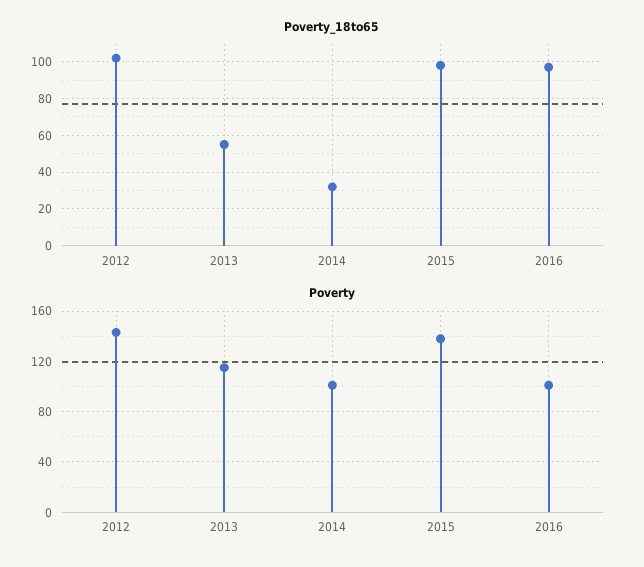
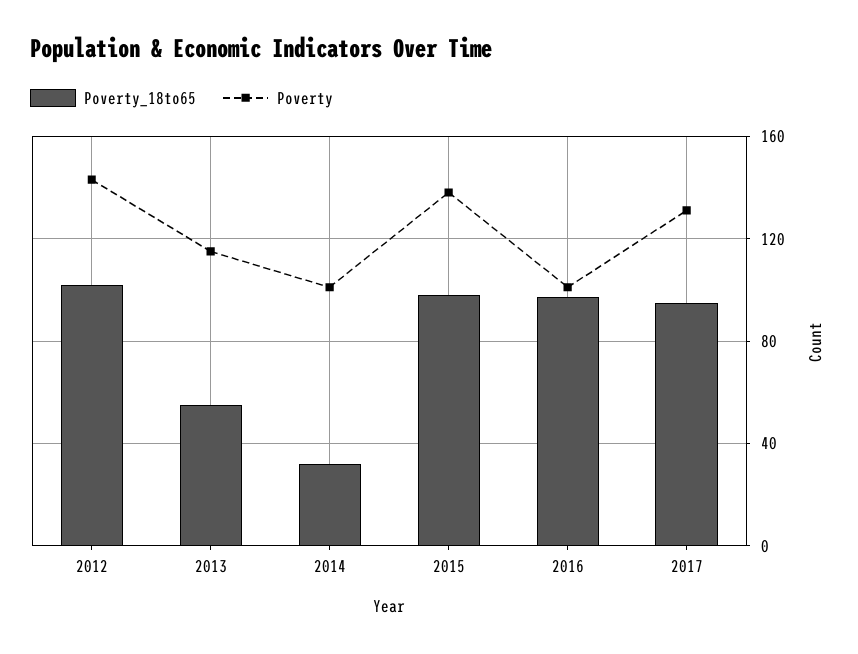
Poverty_18to65, 2017: none -> 95
Poverty, 2017: none -> 130

